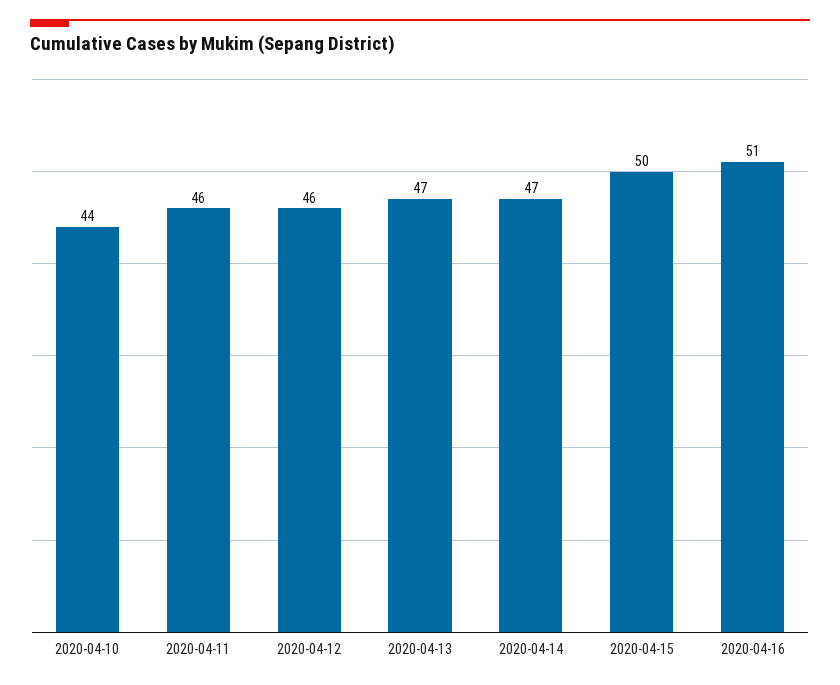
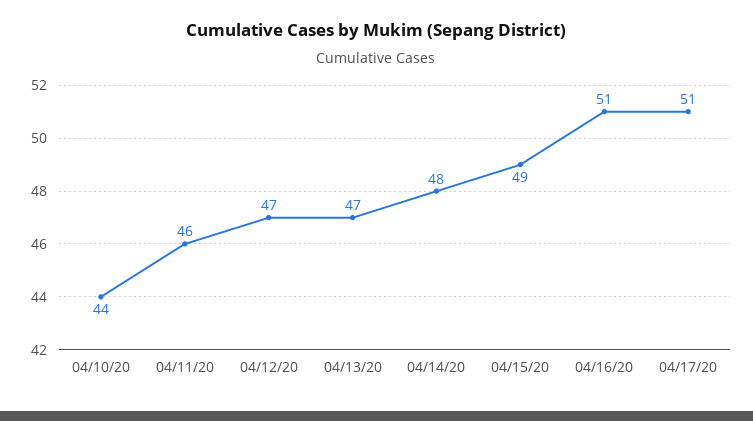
2020-04-12: 46 -> 47
2020-04-14: 47 -> 48
2020-04-15: 50 -> 49
04/17/20: none -> 51

